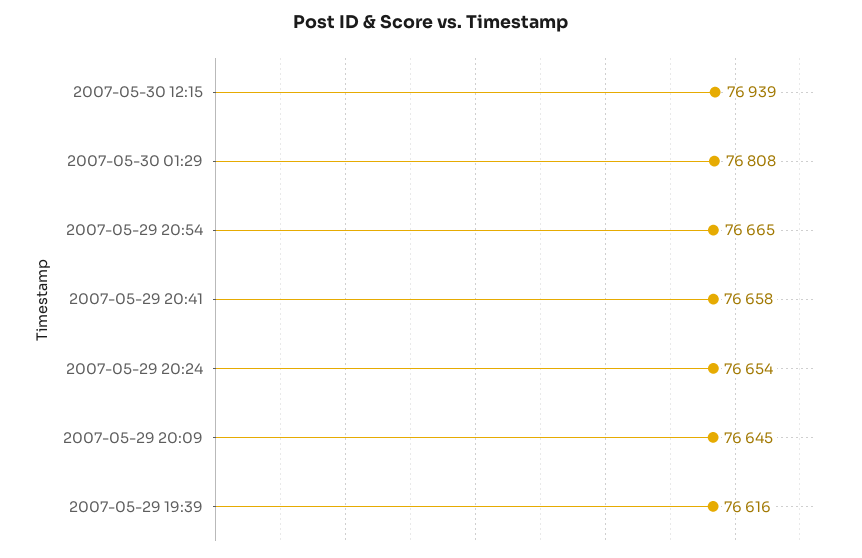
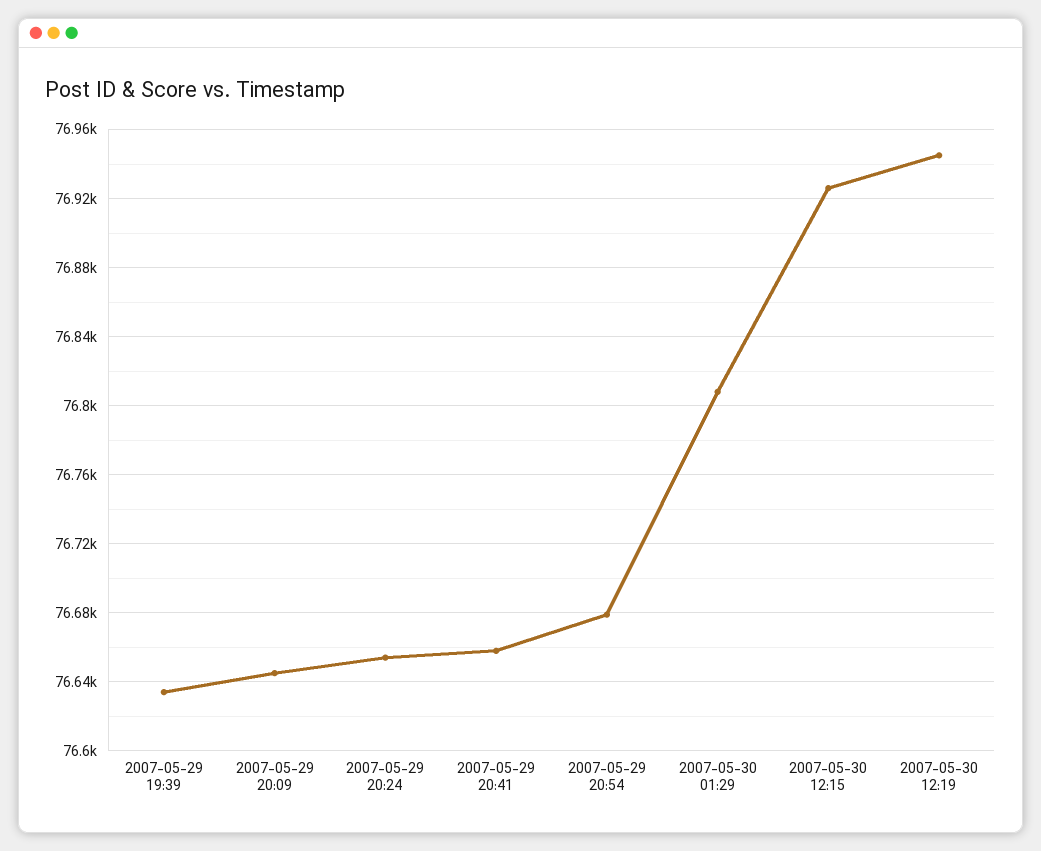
2007-05-30 12:15: 76939 -> 76925
2007-05-29 20:54: 76665 -> 76680
2007-05-29 19:39: 76616 -> 76635
2007-05-30 12:19: none -> 76945

